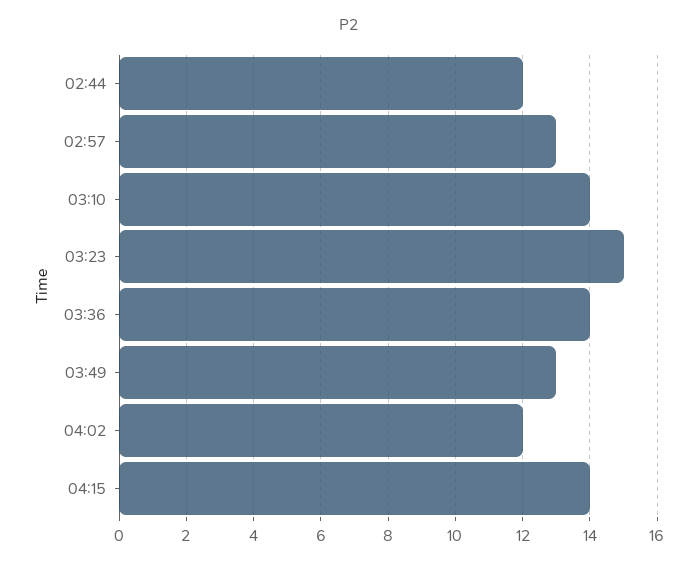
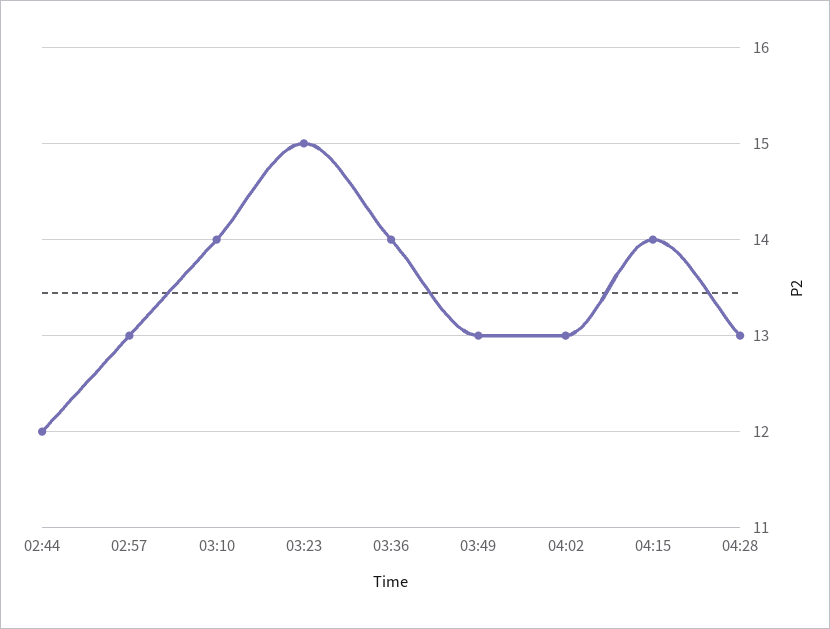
04:02: 12 -> 13
04:28: none -> 13

